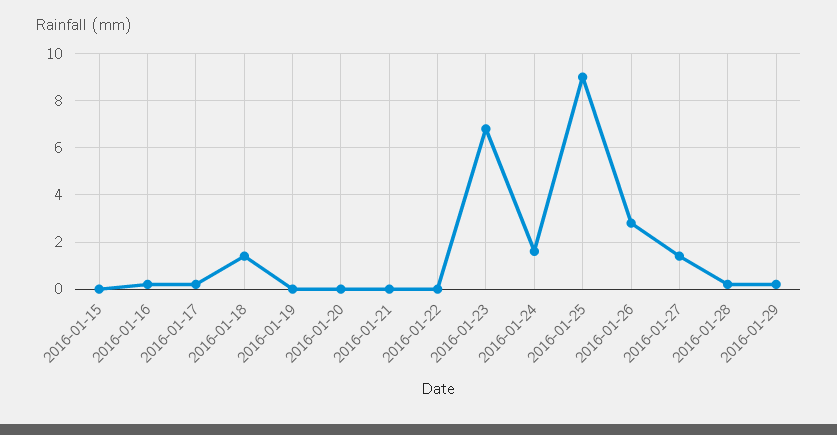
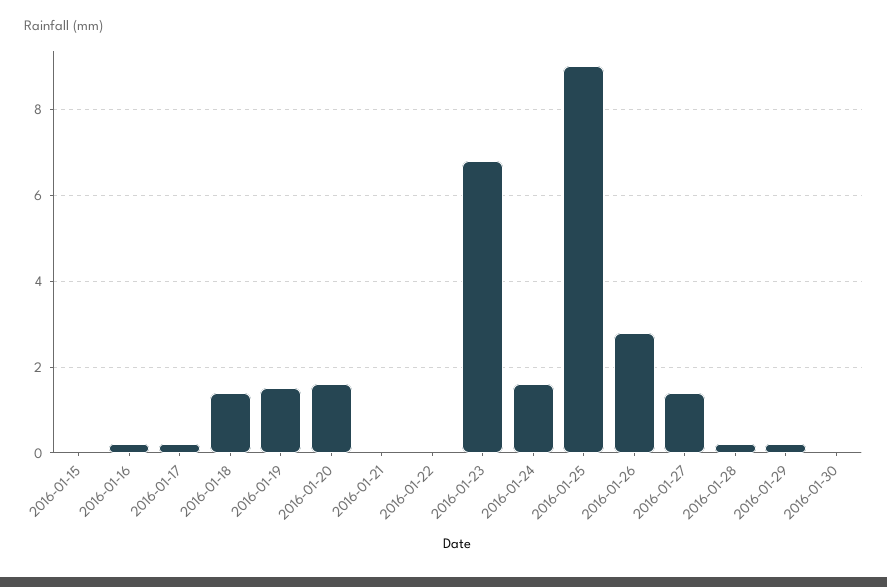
2016-01-19: 0 -> 1.5
2016-01-20: 0 -> 1.5
2016-01-30: none -> 0

